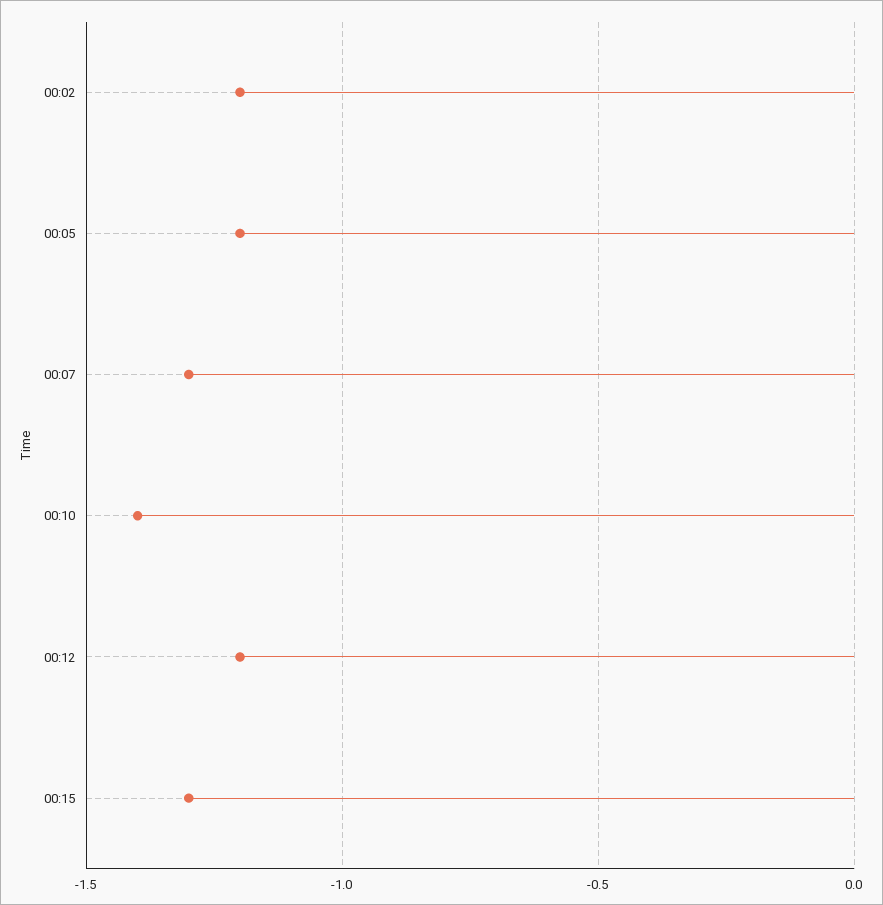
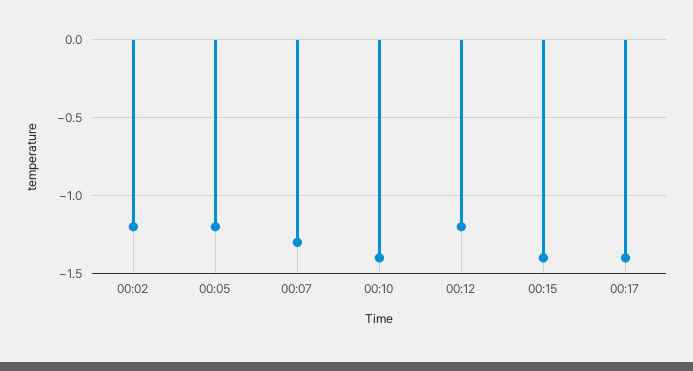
00:15: -1.3 -> -1.4
00:17: none -> -1.4

